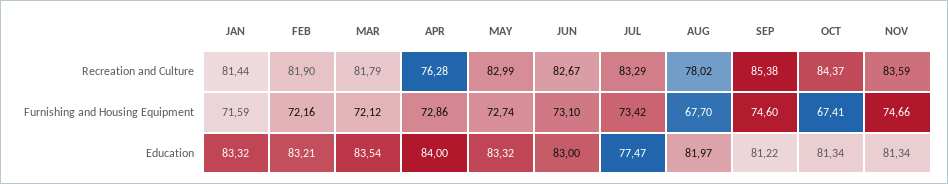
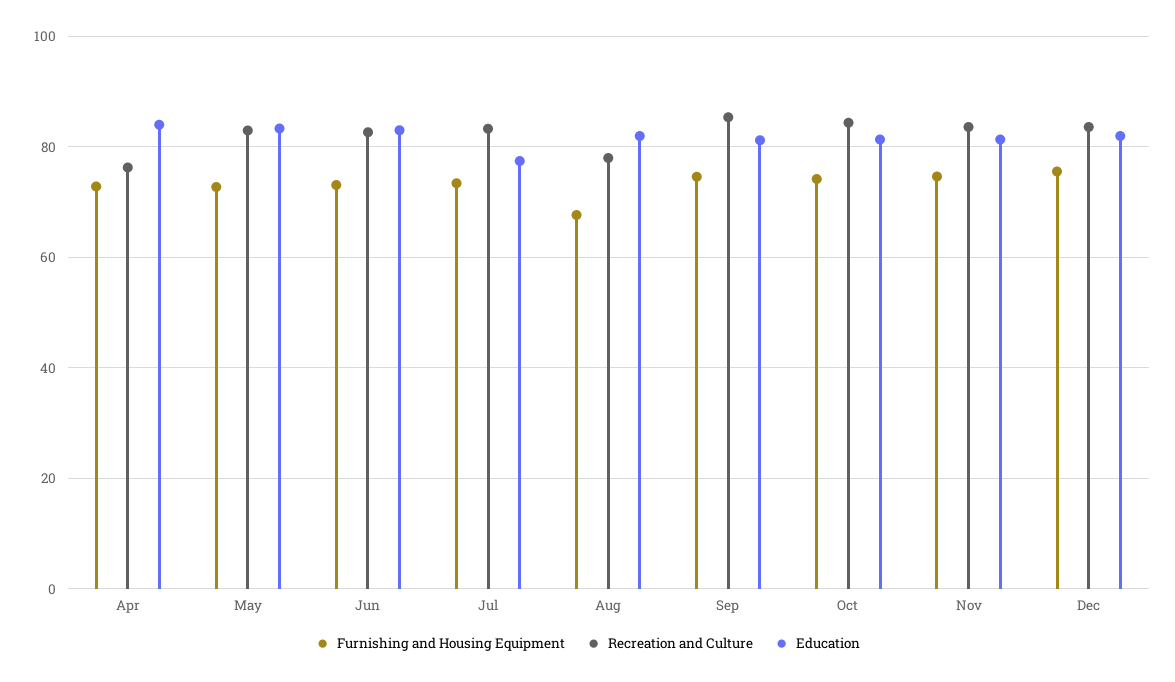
Recreation and Culture, JAN: 81.44 -> none
Recreation and Culture, FEB: 81.9 -> none
Recreation and Culture, MAR: 81.79 -> none
Furnishing and Housing Equipment, JAN: 71.59 -> none
Furnishing and Housing Equipment, FEB: 72.16 -> none
Furnishing and Housing Equipment, MAR: 72.12 -> none
Furnishing and Housing Equipment, OCT: 67.41 -> 74
Education, JAN: 83.32 -> none
Education, FEB: 83.21 -> none
Education, MAR: 83.54 -> none
Furnishing and Housing Equipment, Dec: none -> 76
Recreation and Culture, Dec: none -> 84
Education, Dec: none -> 82

